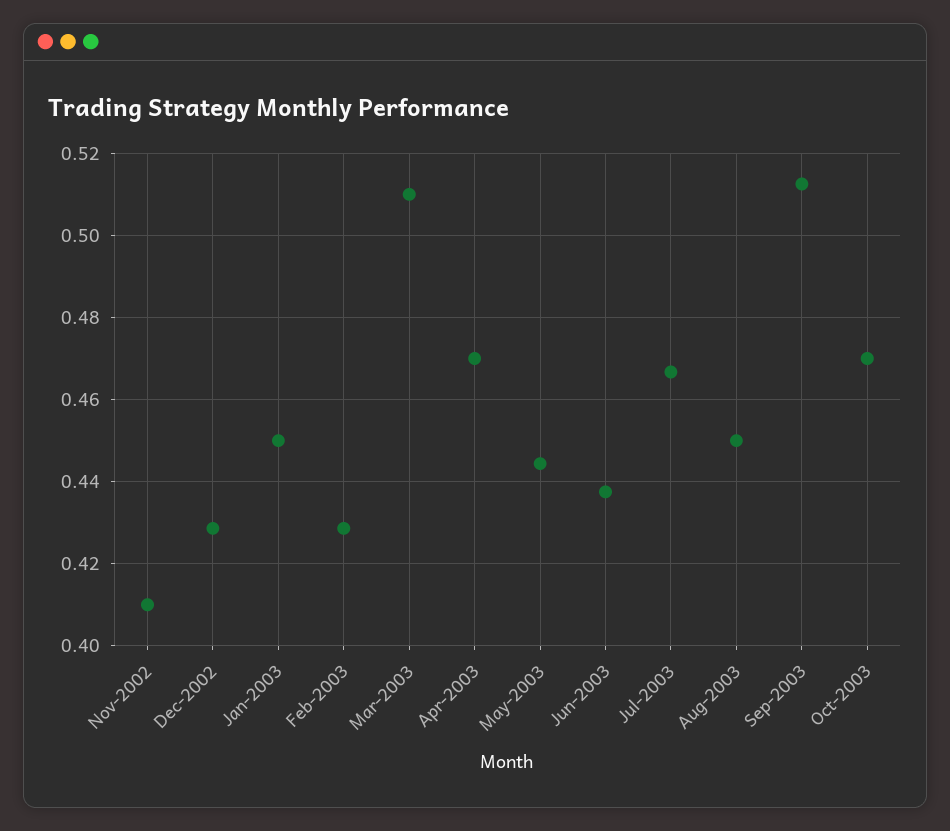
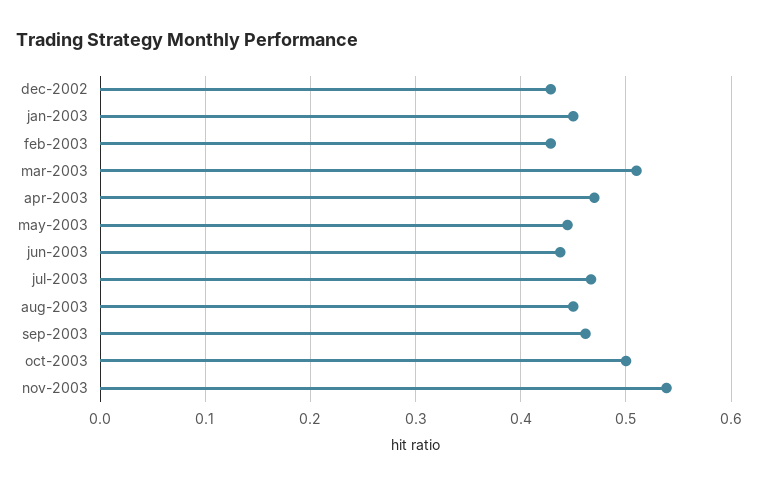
Nov-2002: 0.41 -> none
Sep-2003: 0.512 -> 0.46
Oct-2003: 0.47 -> 0.5
nov-2003: none -> 0.54

